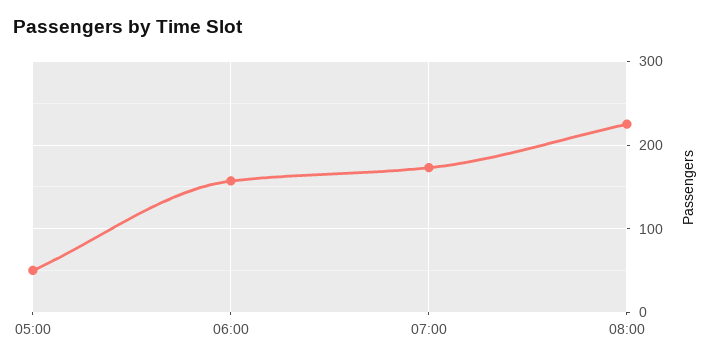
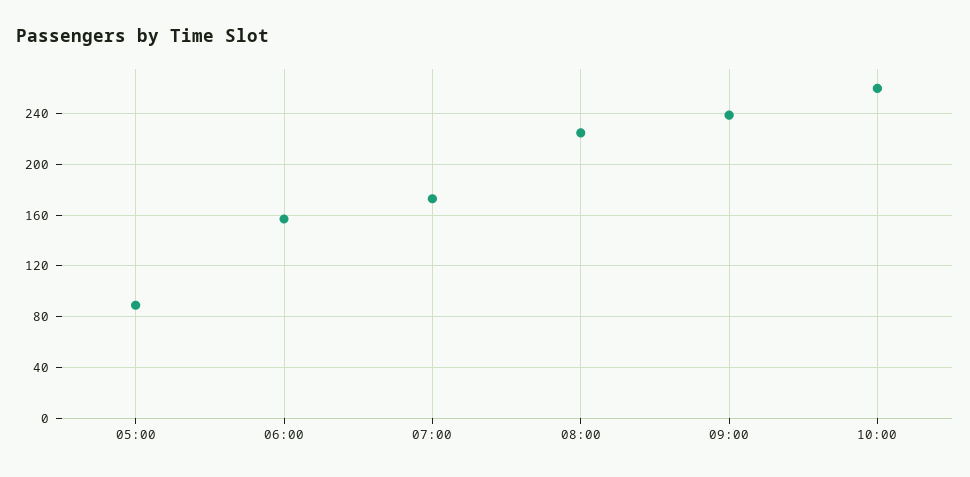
05:00: 50 -> 90
09:00: none -> 240
10:00: none -> 260

